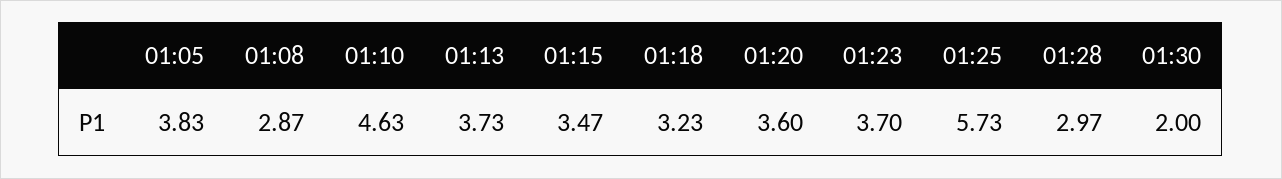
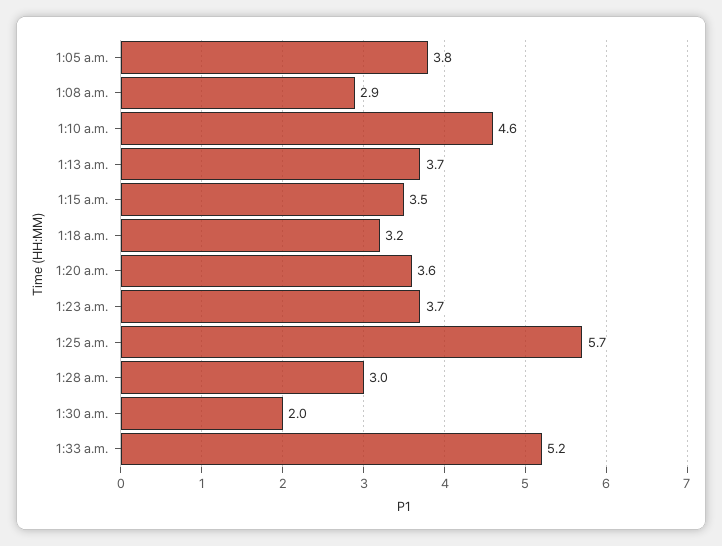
1:33 a.m.: none -> 5.2

